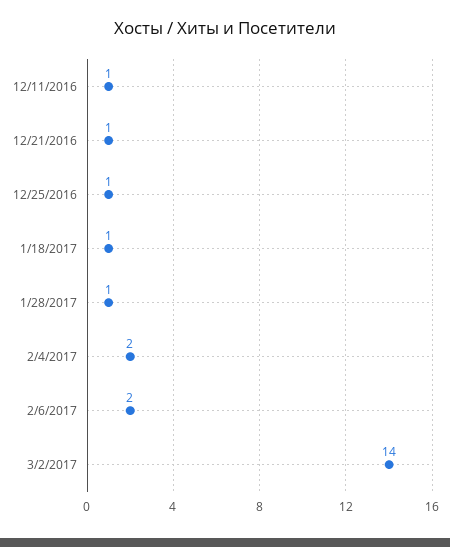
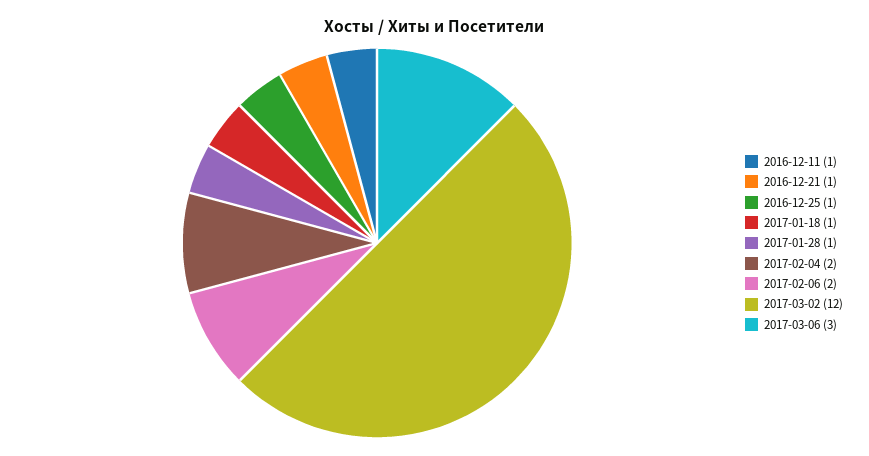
3/2/2017: 14 -> 12
2017-03-06: none -> 3

